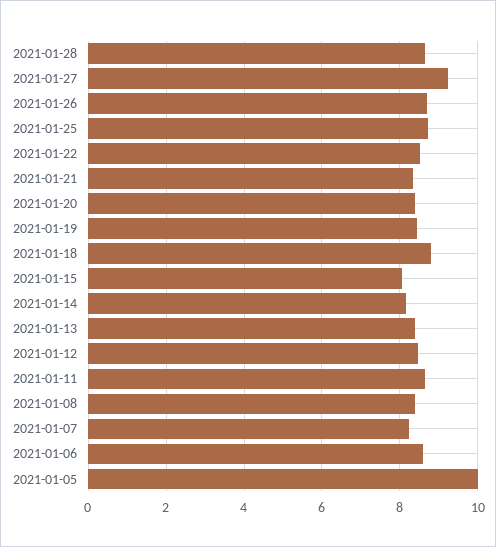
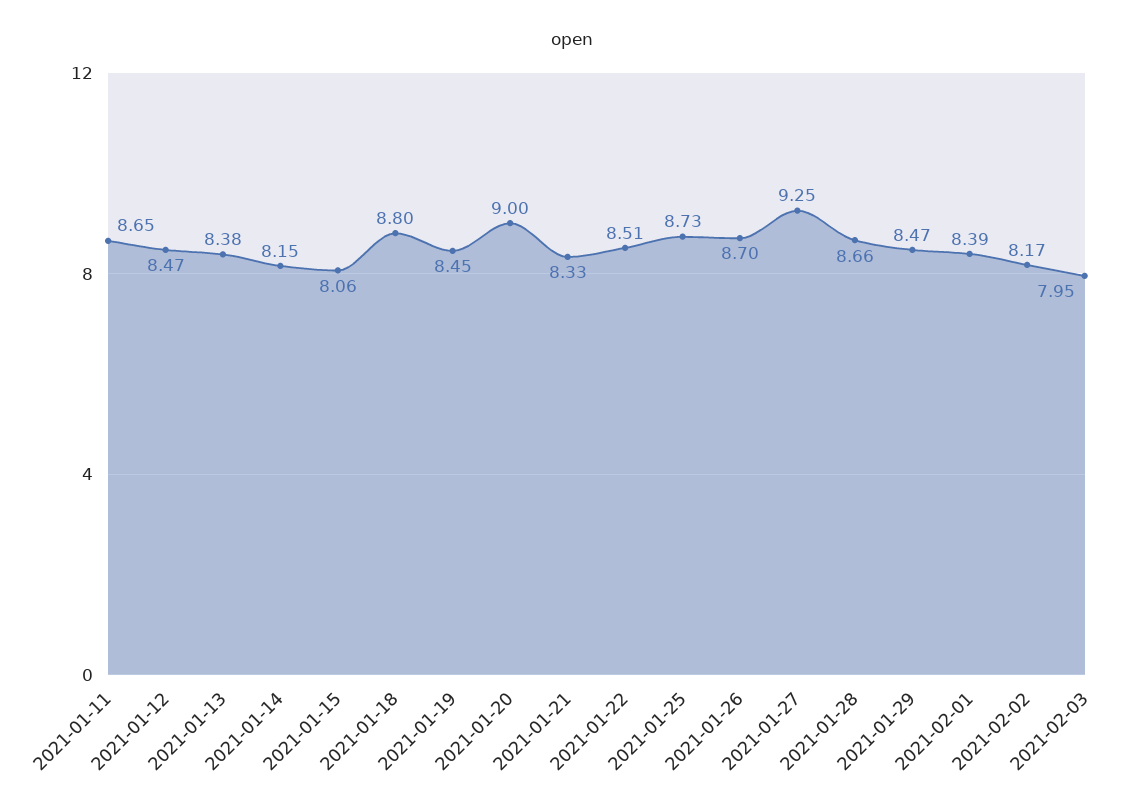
2021-01-20: 8.4 -> 9
2021-01-08: 8.4 -> none
2021-01-07: 8.2 -> none
2021-01-06: 8.6 -> none
2021-01-05: 10 -> none
2021-01-29: none -> 8.47
2021-02-01: none -> 8.39
2021-02-02: none -> 8.17
2021-02-03: none -> 7.95

